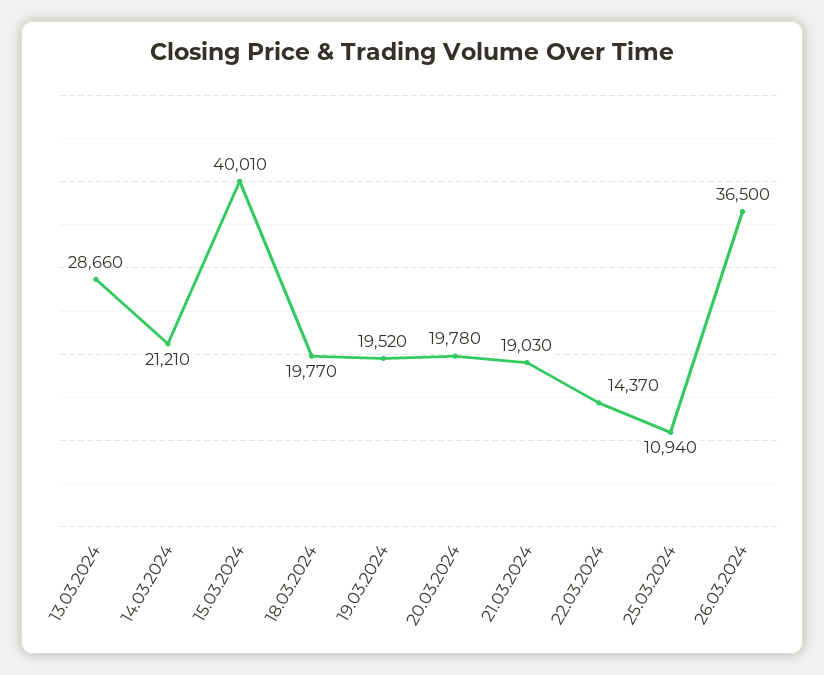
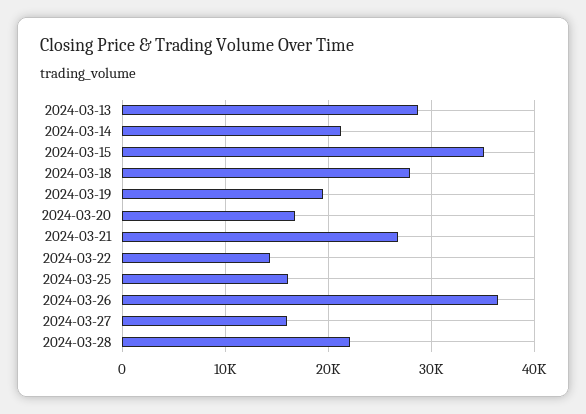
15.03.2024: 40010 -> 35000
18.03.2024: 19770 -> 28000
20.03.2024: 19780 -> 17000
21.03.2024: 19030 -> 27000
25.03.2024: 10940 -> 16000
2024-03-27: none -> 16000
2024-03-28: none -> 22000

